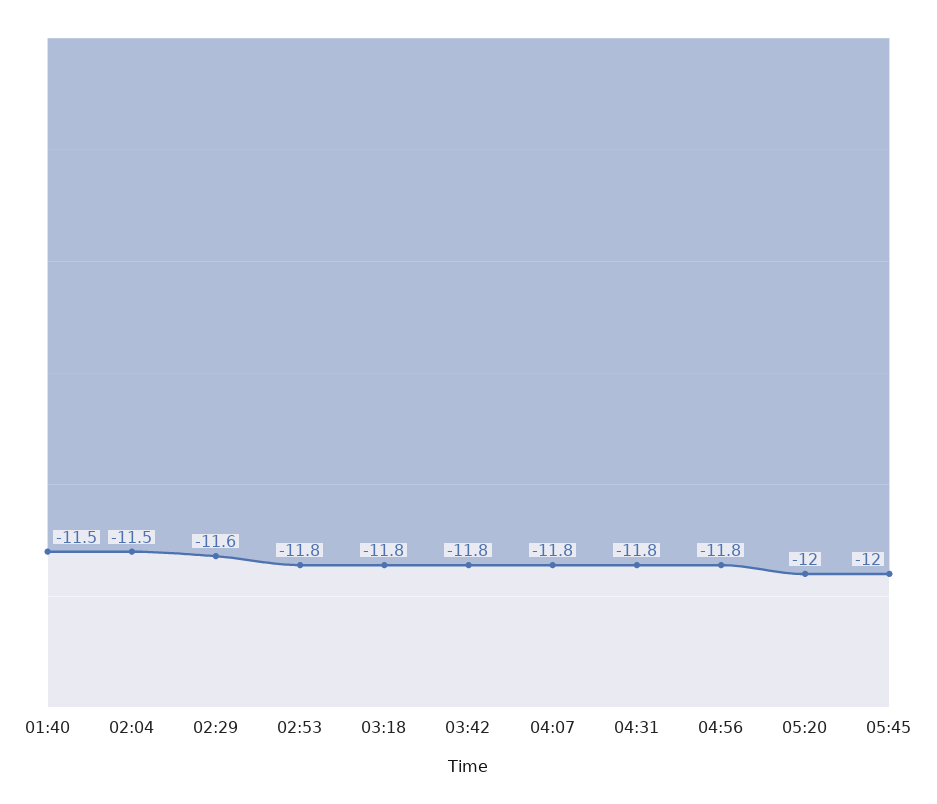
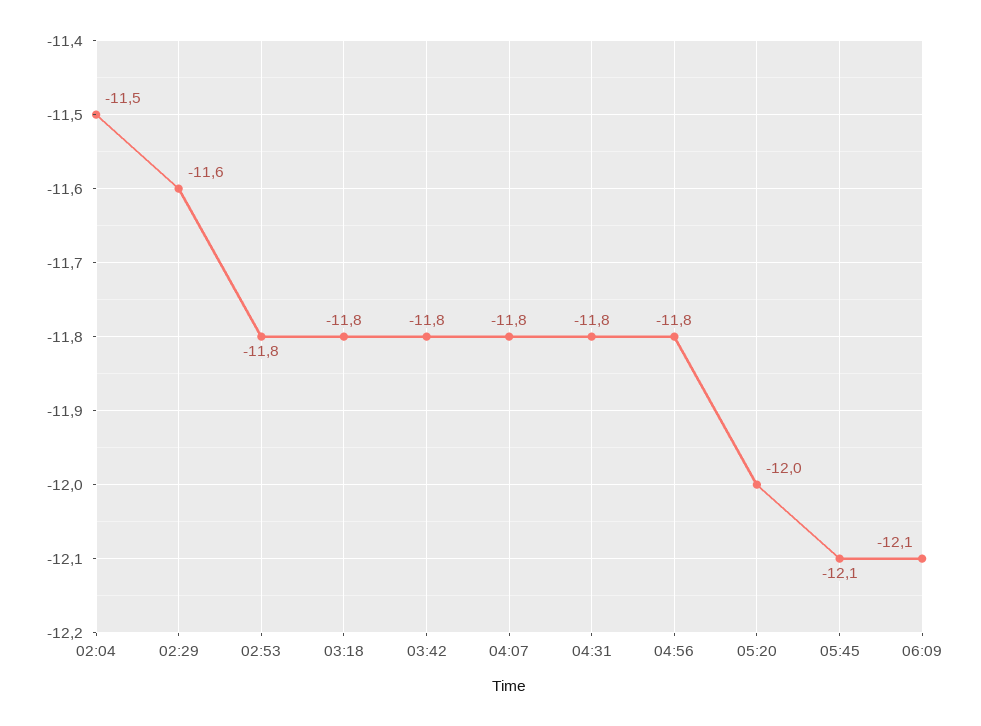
01:40: -11.5 -> none
05:45: -12 -> -12.1
06:09: none -> -12.1

